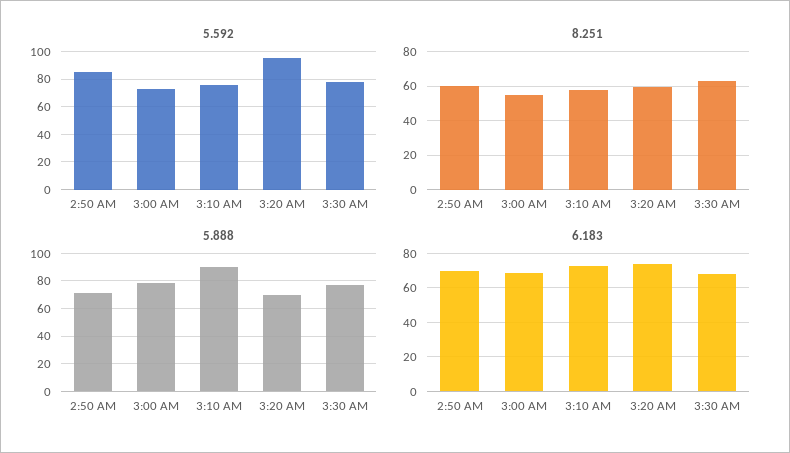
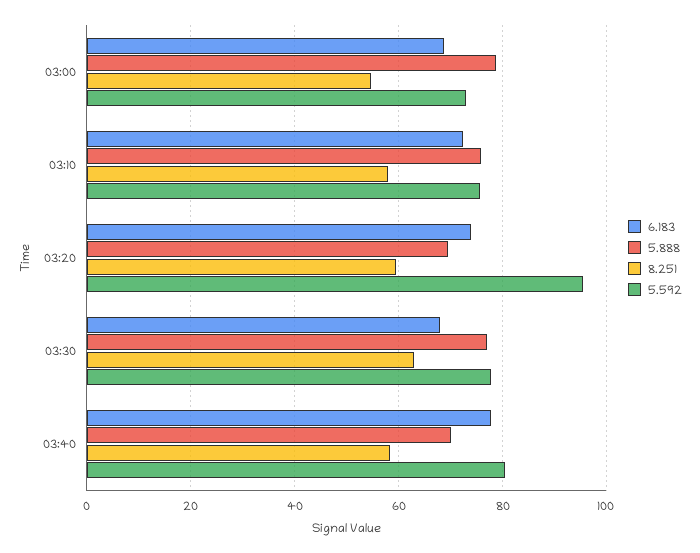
5.592, 2:50 AM: 85 -> none
8.251, 2:50 AM: 60 -> none
5.888, 2:50 AM: 70 -> none
5.888, 3:10 AM: 90 -> 76
6.183, 2:50 AM: 70 -> none
6.183, 03:40: none -> 78
5.888, 03:40: none -> 70
8.251, 03:40: none -> 58
5.592, 03:40: none -> 80

